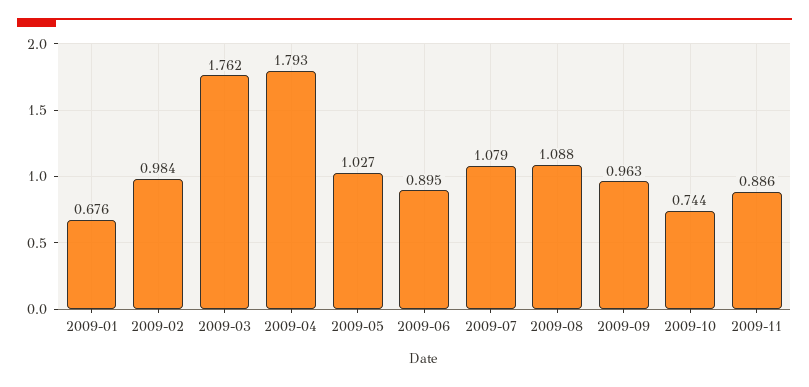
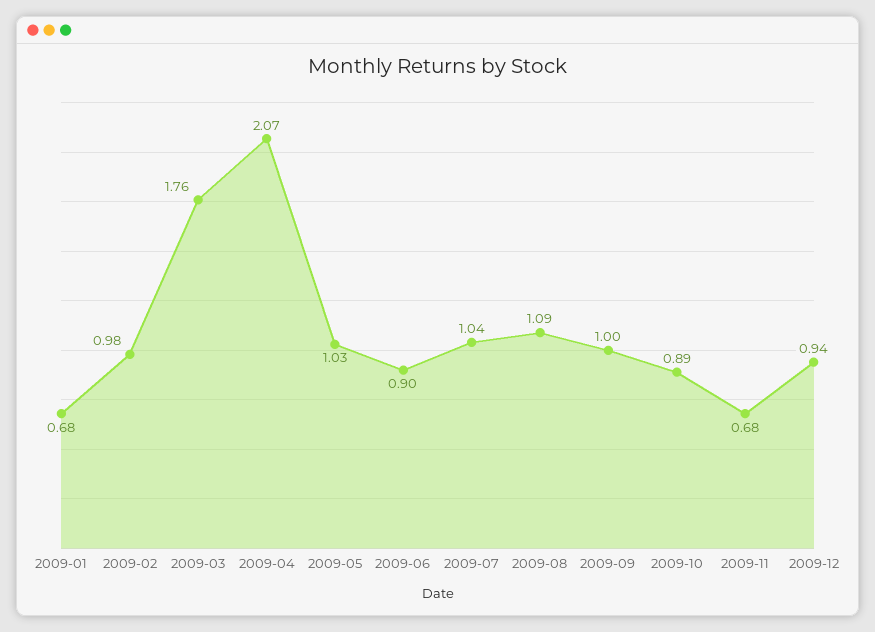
2009-04: 1.793 -> 2.07
2009-07: 1.079 -> 1.04
2009-09: 0.963 -> 1
2009-10: 0.744 -> 0.89
2009-11: 0.886 -> 0.68
2009-12: none -> 0.94

